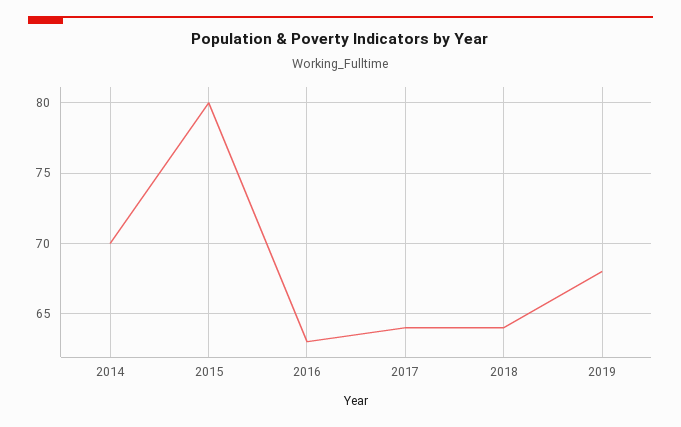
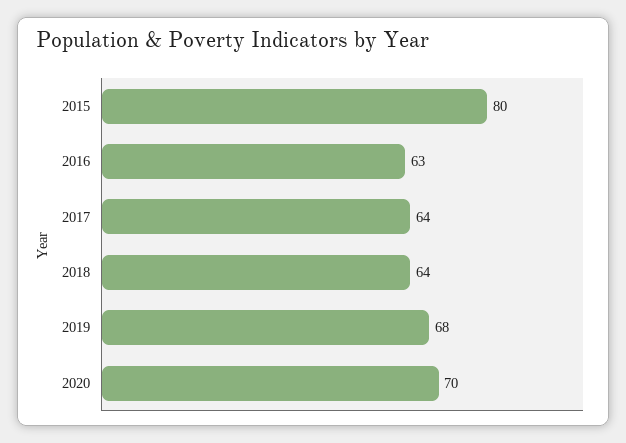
2014: 70 -> none
2020: none -> 70

